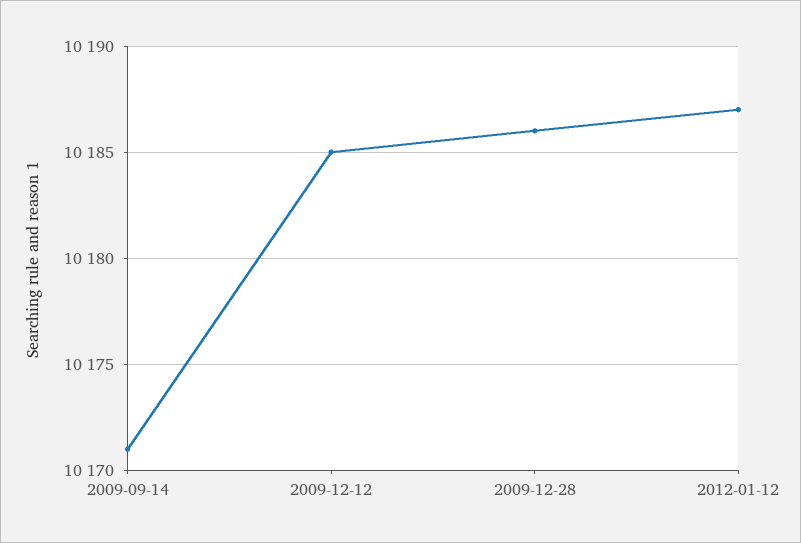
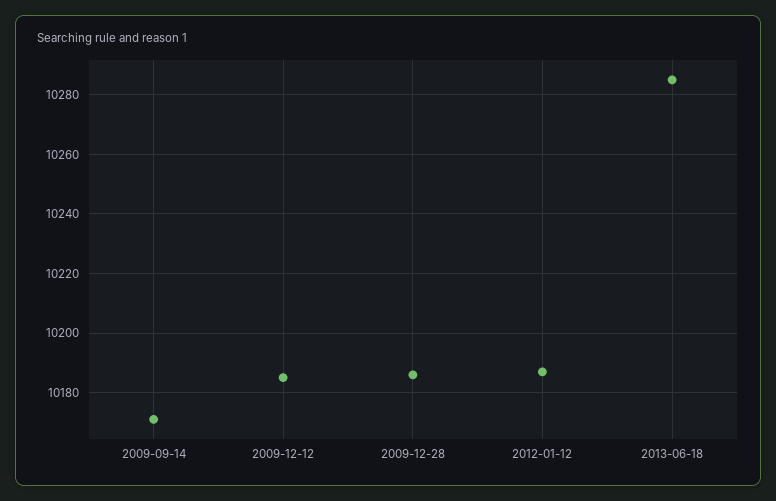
2013-06-18: none -> 10285

